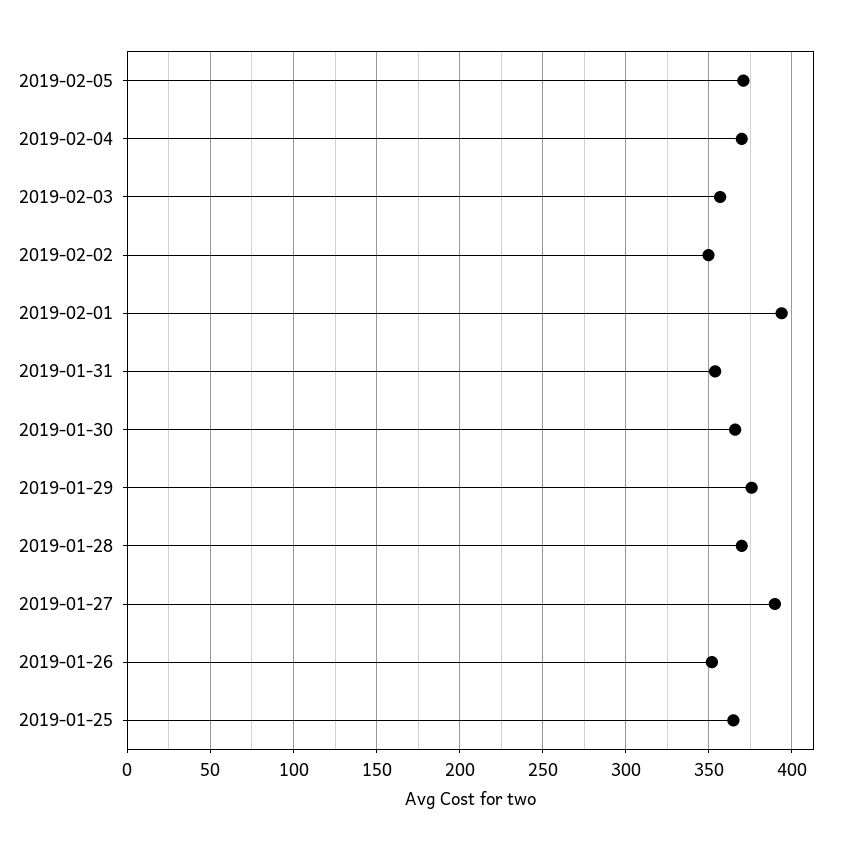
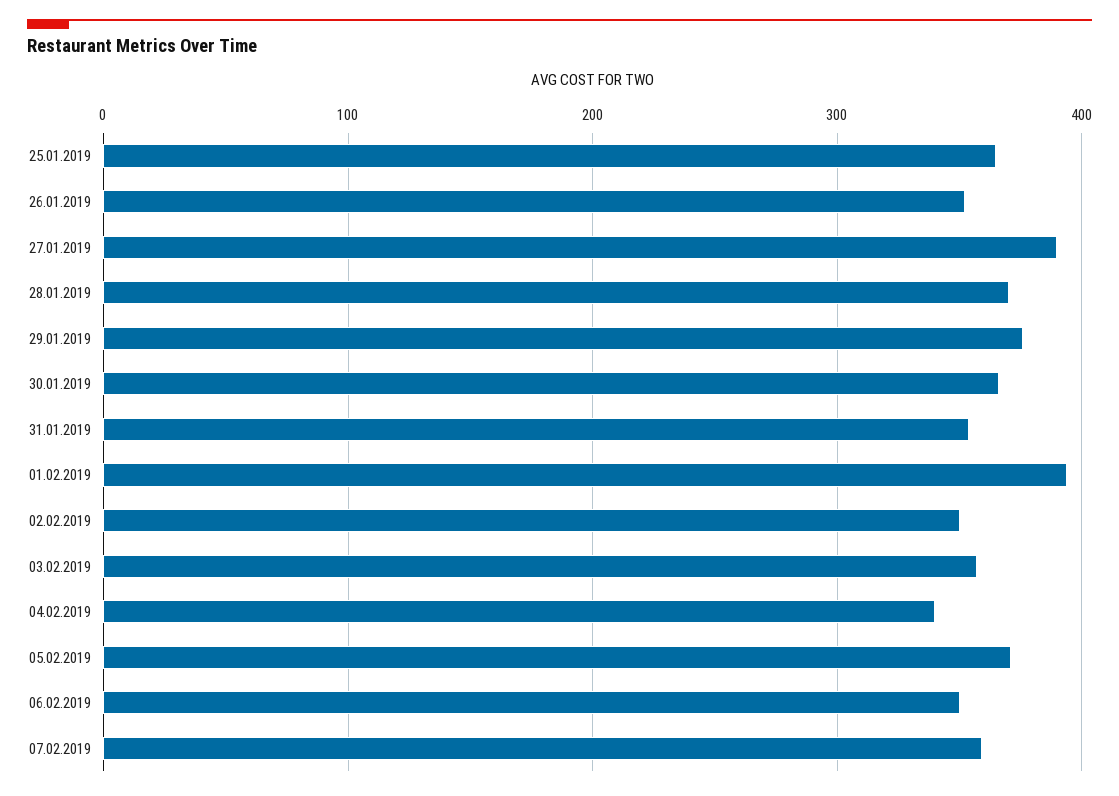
2019-02-04: 370 -> 340
06.02.2019: none -> 350
07.02.2019: none -> 360

